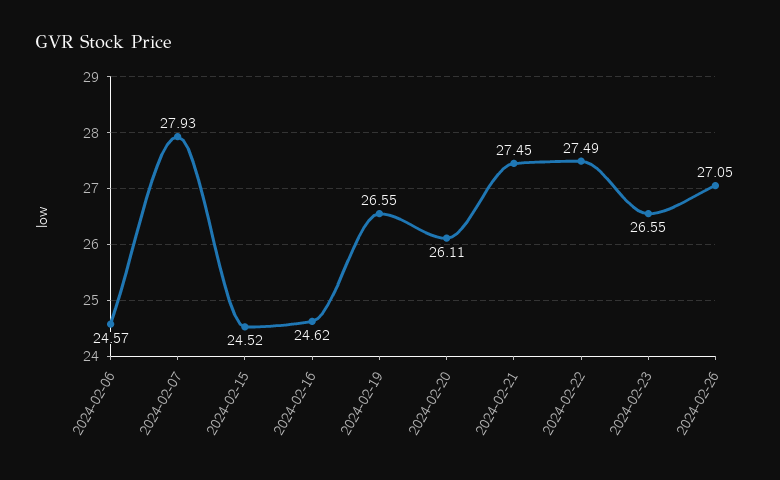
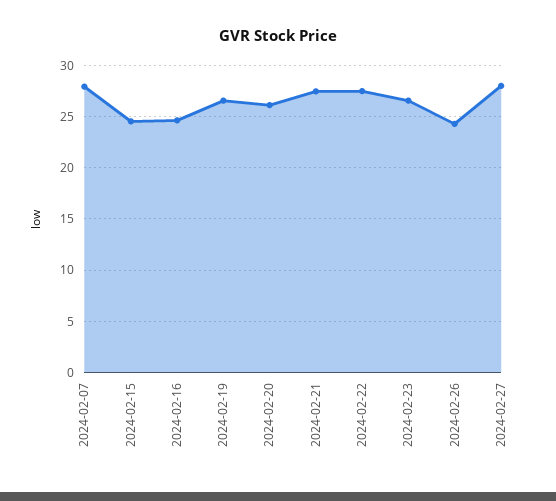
2024-02-06: 24.57 -> none
2024-02-26: 27.05 -> 24
2024-02-27: none -> 28

